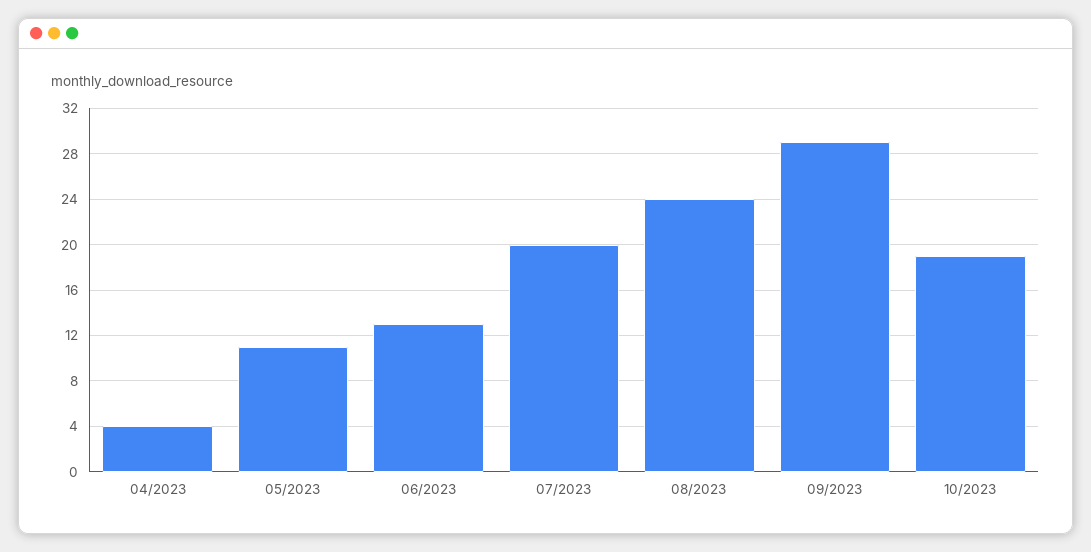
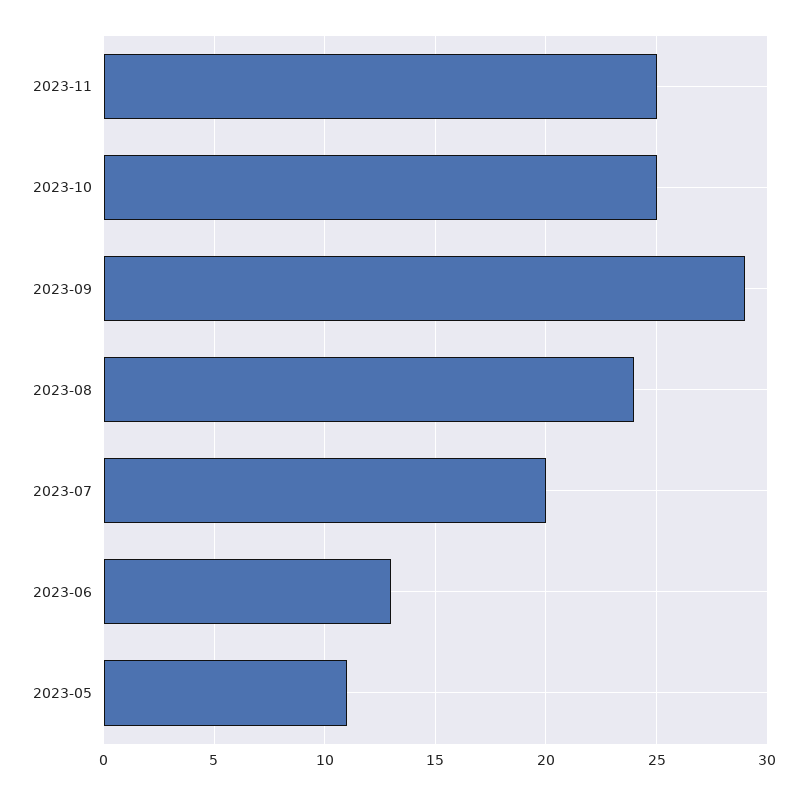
04/2023: 4 -> none
10/2023: 19 -> 25
2023-11: none -> 25

